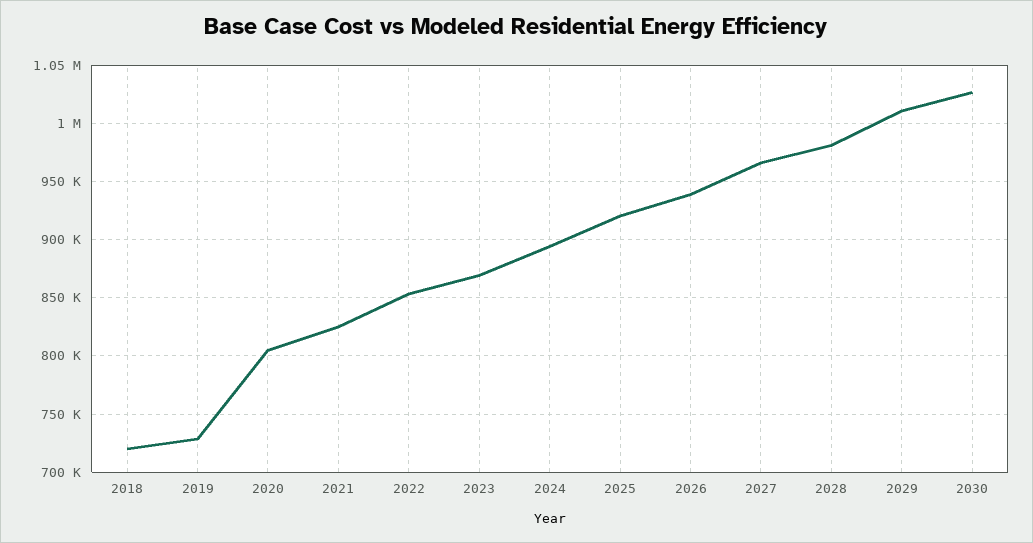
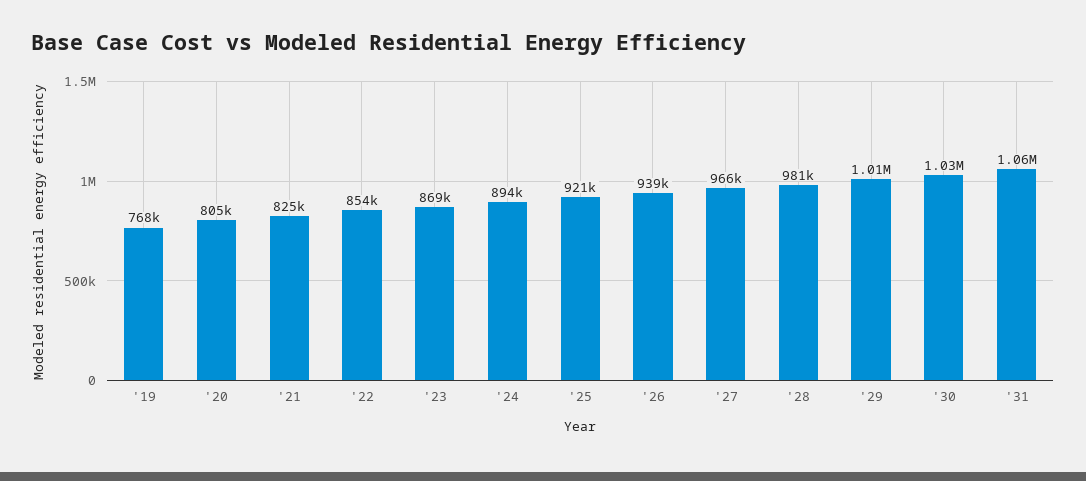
2018: 720000 -> none
2019: 730000 -> 768000
'31: none -> 1060000

